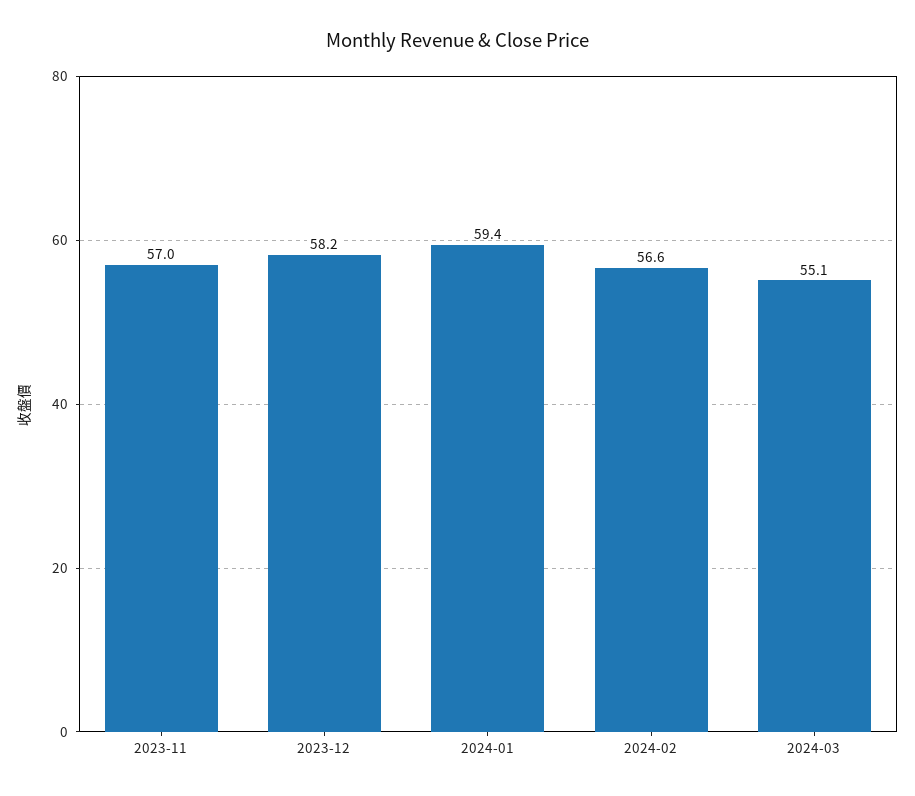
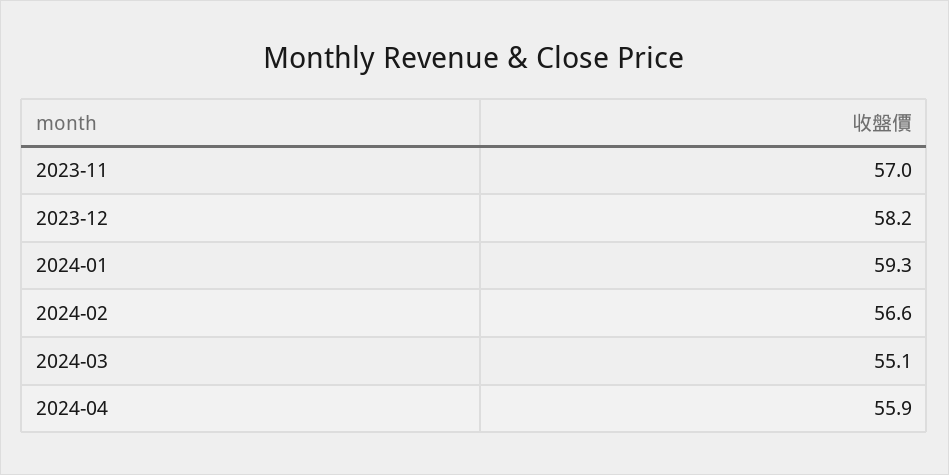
2024-01: 59.4 -> 59.3
2024-04: none -> 55.9

